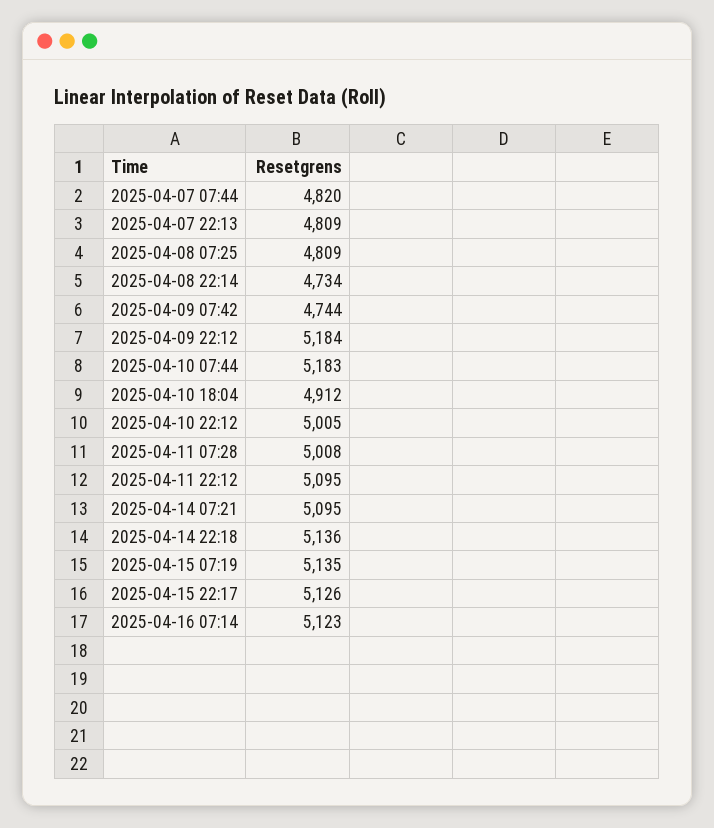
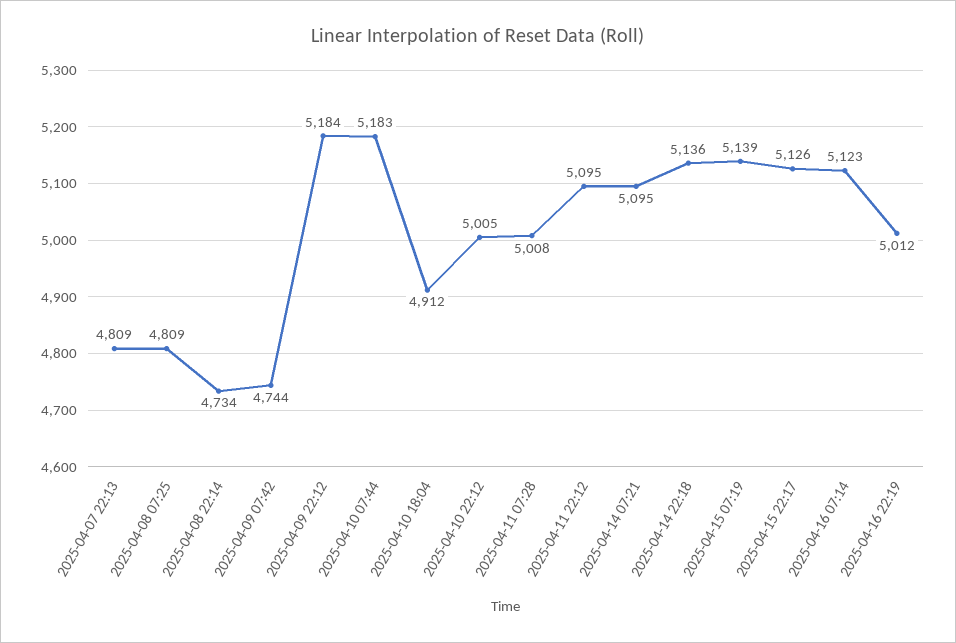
2025-04-07 07:44: 4820 -> none
2025-04-15 07:19: 5135 -> 5139
2025-04-16 22:19: none -> 5012

